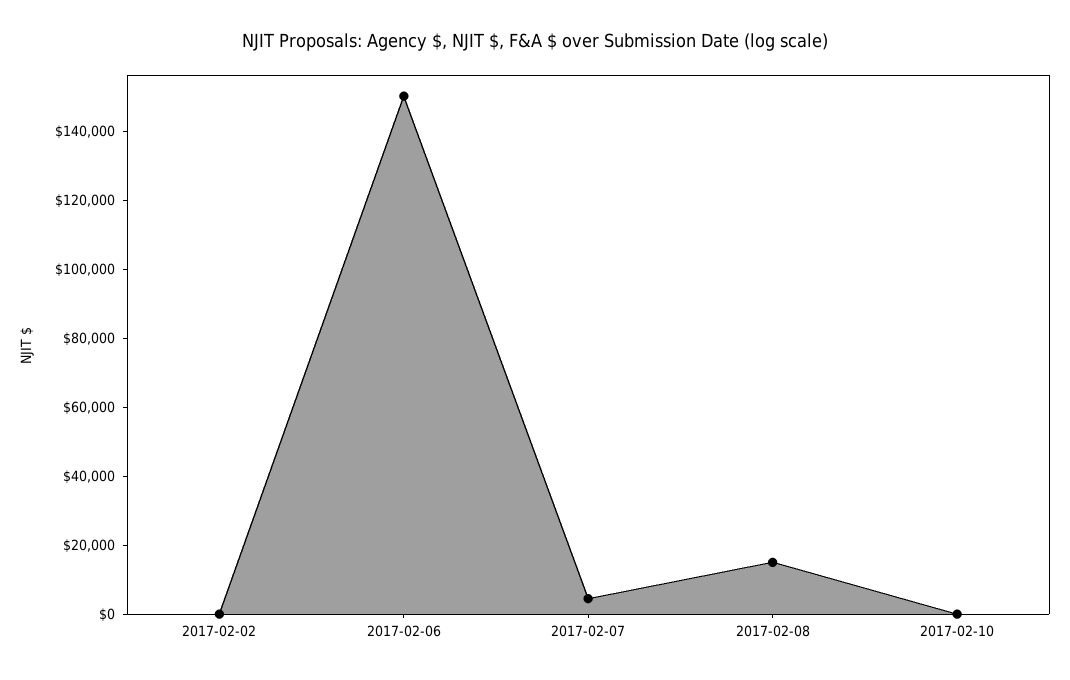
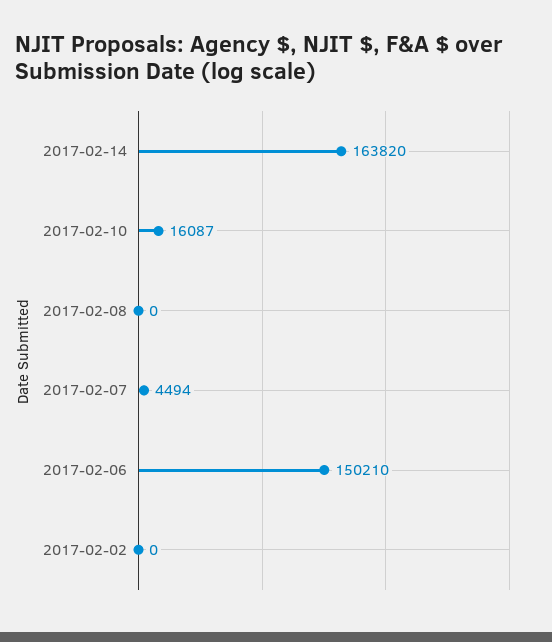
2017-02-08: 15000 -> 0
2017-02-10: 0 -> 16087
2017-02-14: none -> 163820

